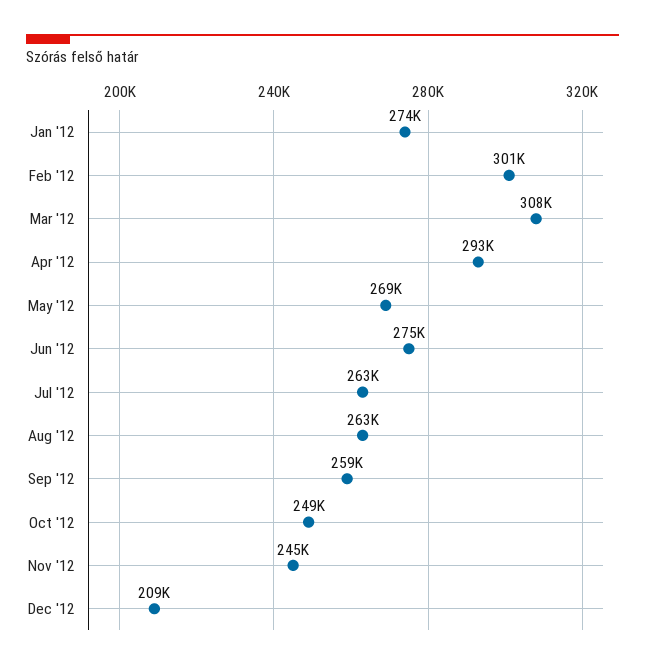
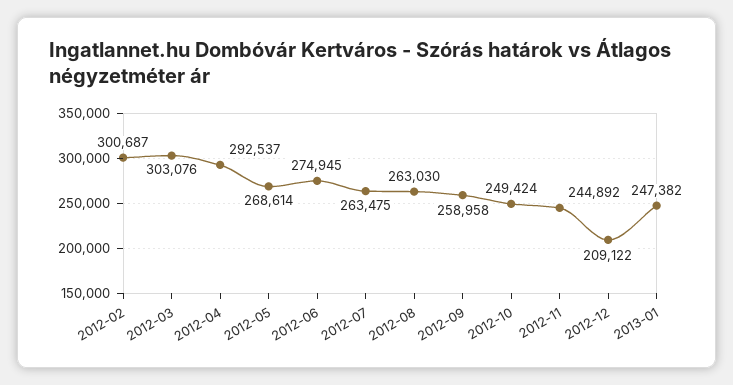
Jan '12: 274000 -> none
Mar '12: 308000 -> 303076
2013-01: none -> 247382

